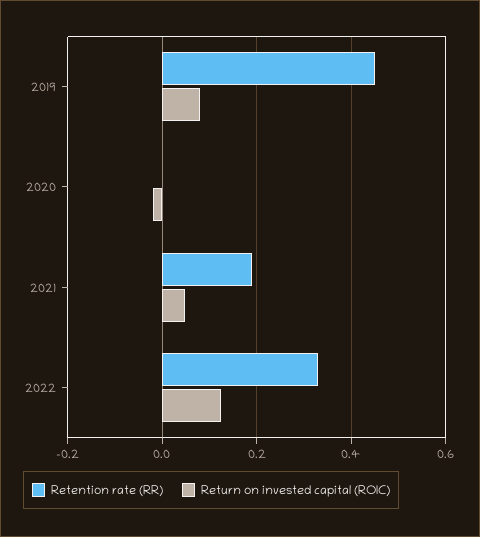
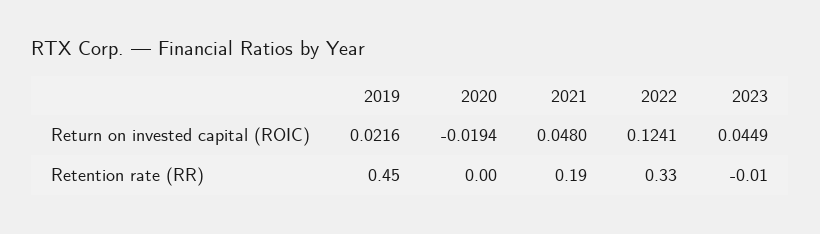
Return on invested capital (ROIC), 2019: 0.08 -> 0.0216
Return on invested capital (ROIC), 2023: none -> 0.0449
Retention rate (RR), 2023: none -> -0.01

